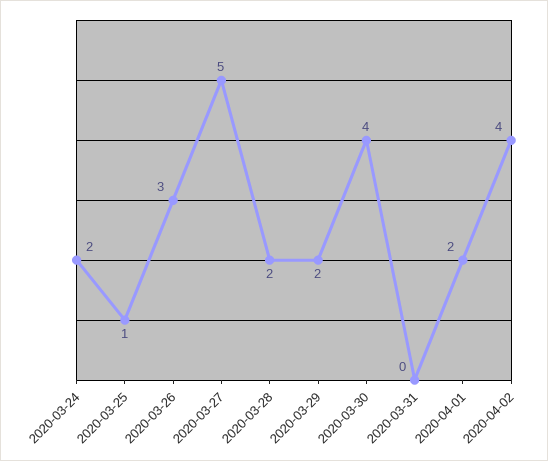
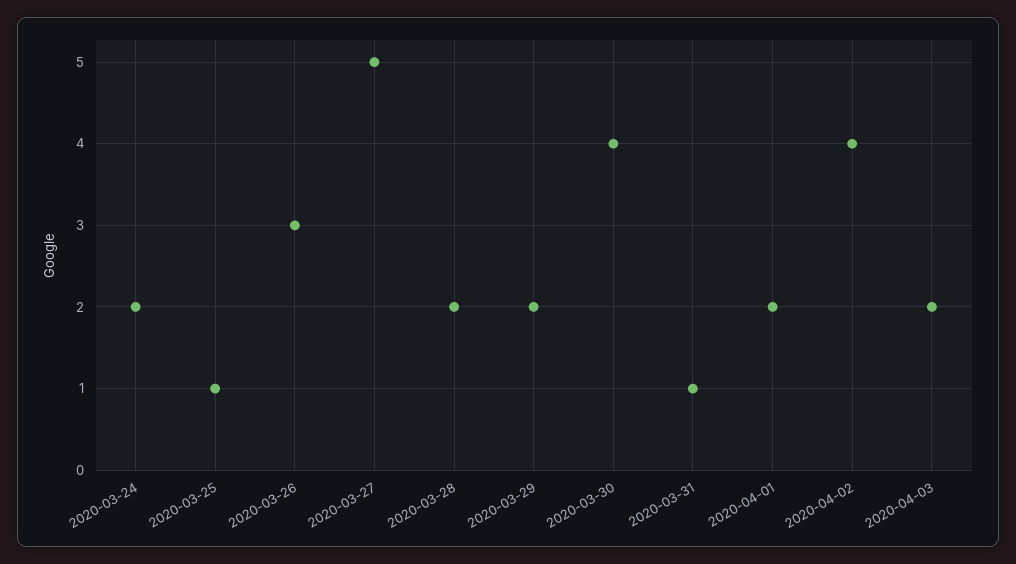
2020-03-31: 0 -> 1
2020-04-03: none -> 2

